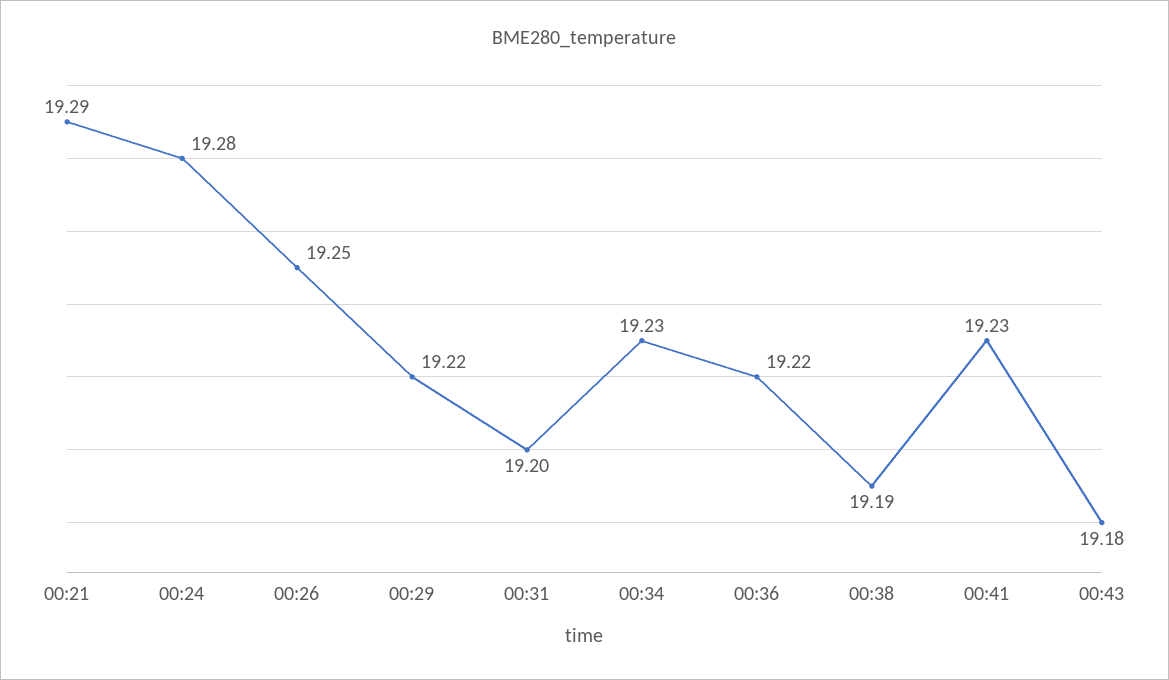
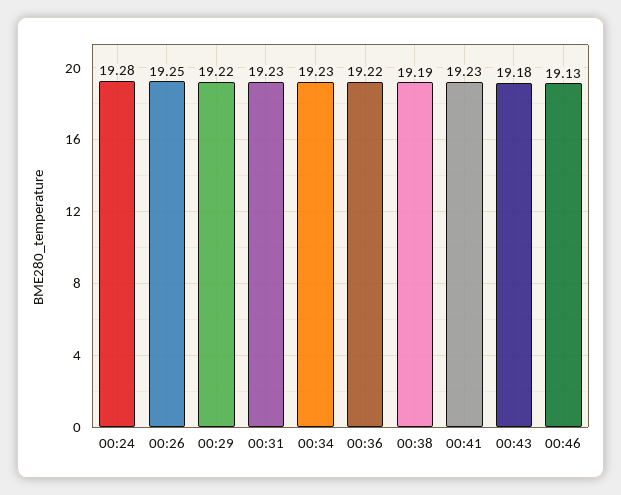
00:21: 19.29 -> none
00:31: 19.2 -> 19.23
00:46: none -> 19.13

